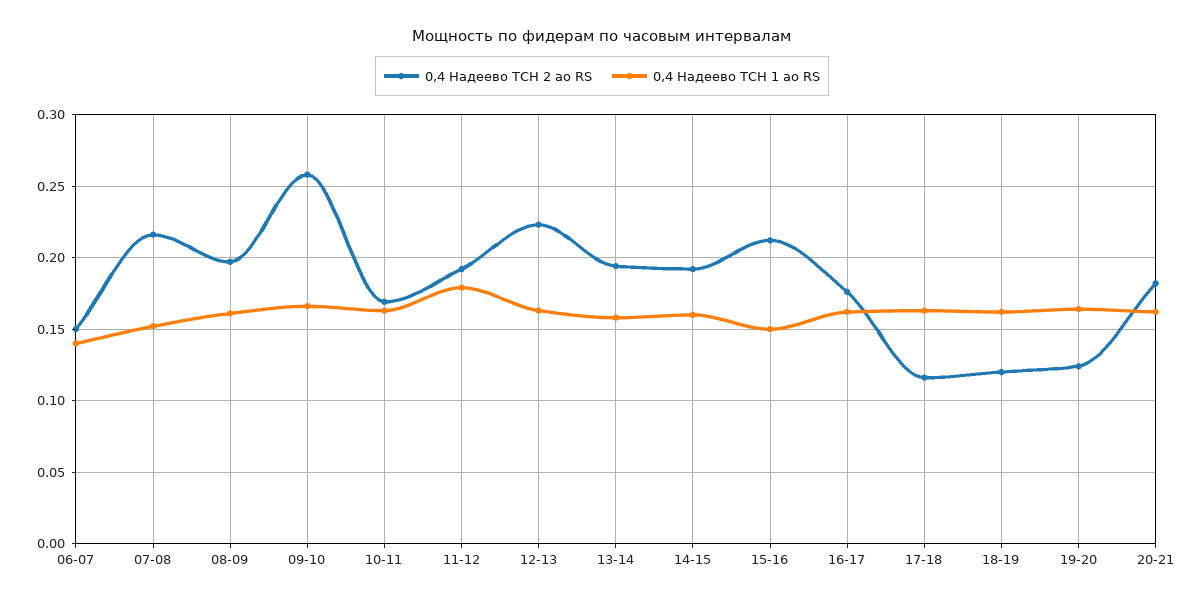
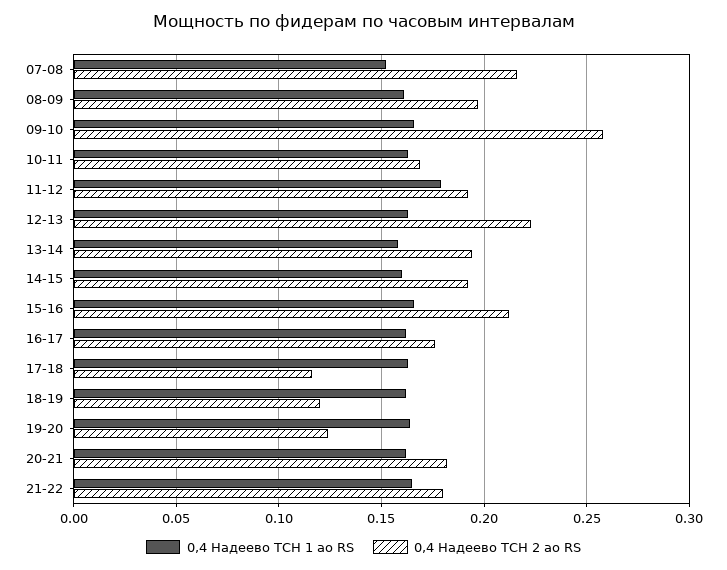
0,4 Надеево ТСН 2 ао RS, 06-07: 0.15 -> none
0,4 Надеево ТСН 1 ао RS, 06-07: 0.14 -> none
0,4 Надеево ТСН 1 ао RS, 15-16: 0.15 -> 0.165
0,4 Надеево ТСН 1 ао RS, 21-22: none -> 0.165
0,4 Надеево ТСН 2 ао RS, 21-22: none -> 0.18

